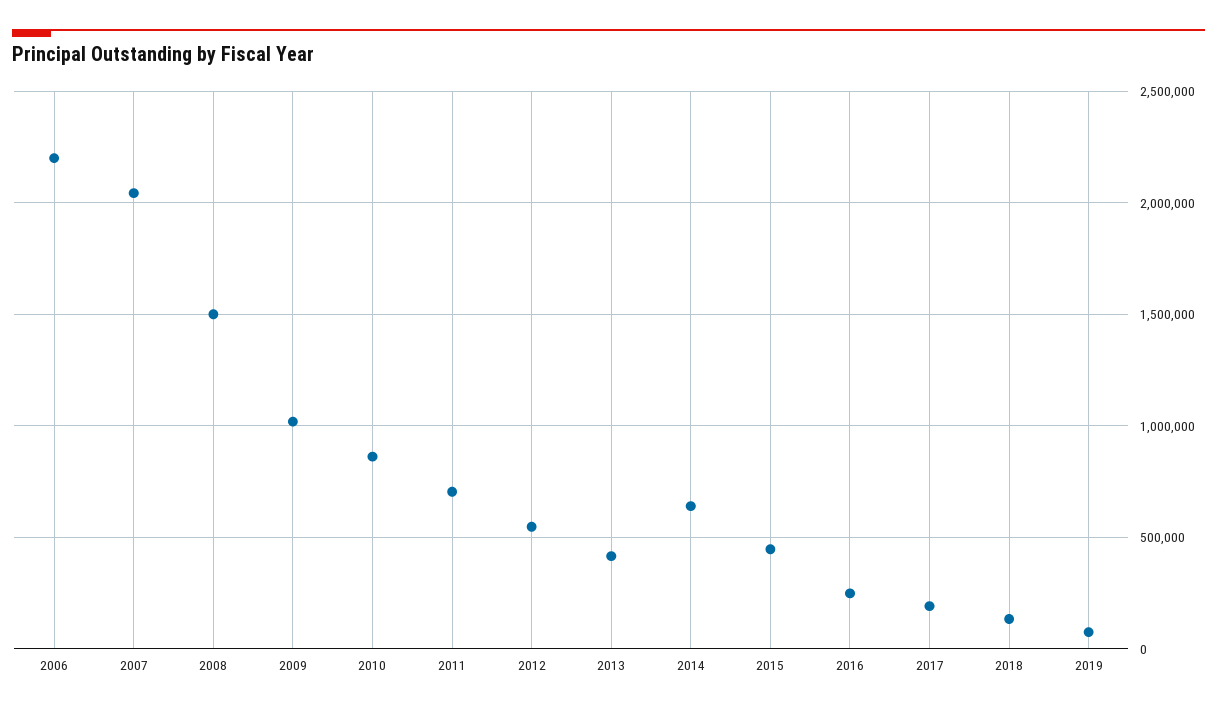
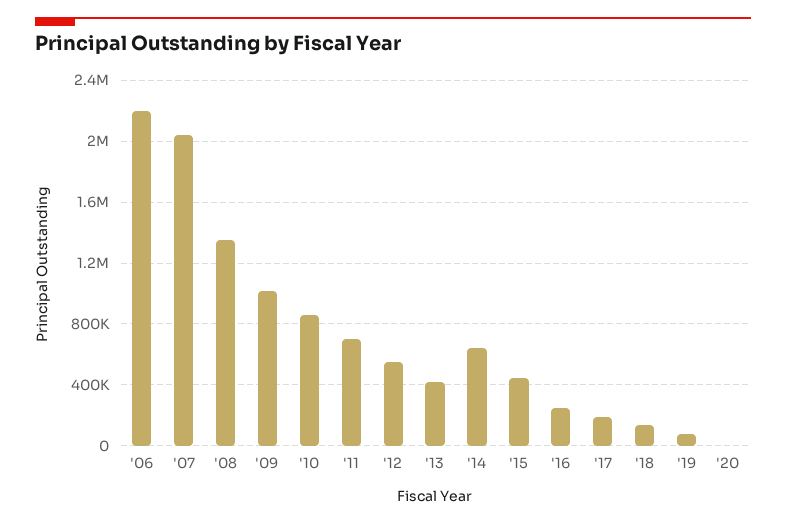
2008: 1500000 -> 1350000
'20: none -> 0

